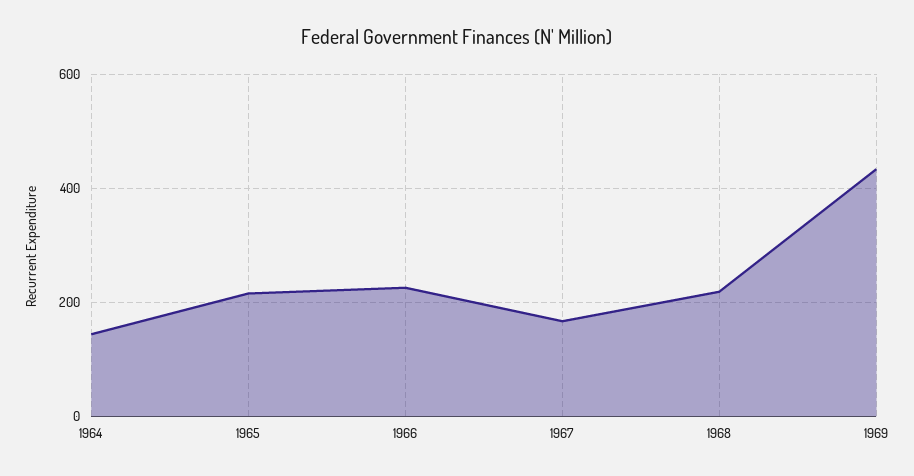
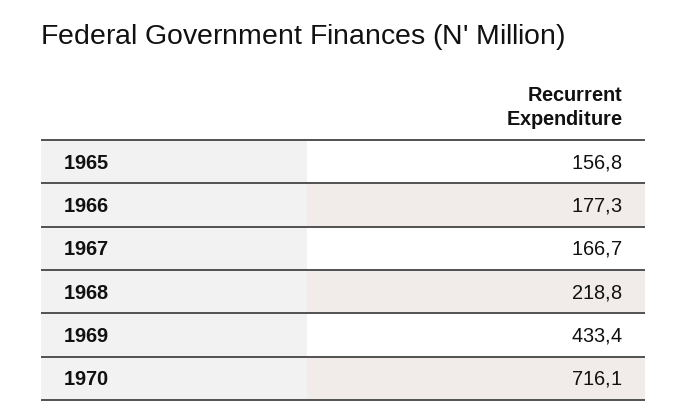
1964: 140 -> none
1965: 220 -> 156.8
1966: 220 -> 177.3
1970: none -> 716.1

